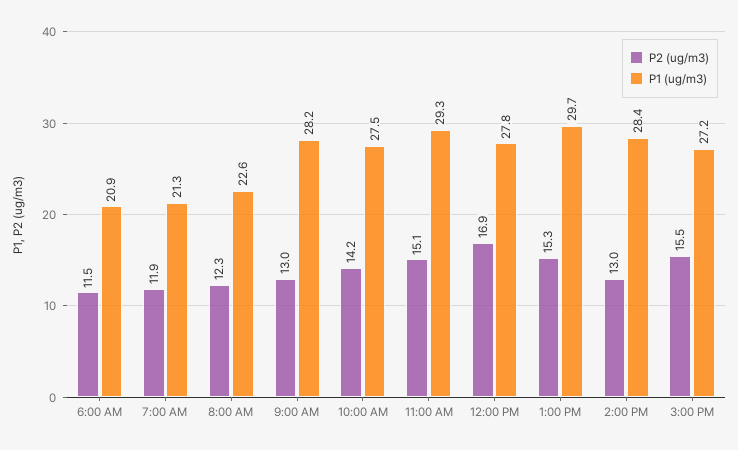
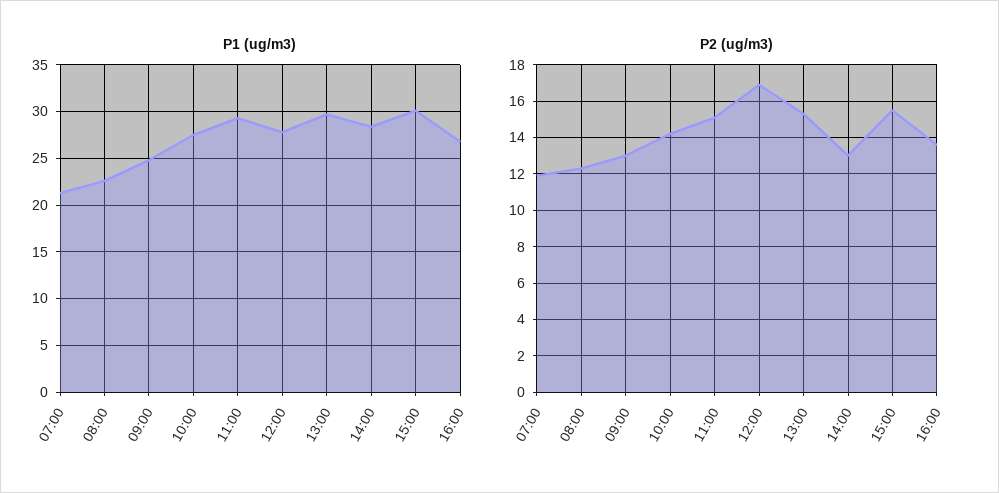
P2 (ug/m3), 6:00 AM: 11.5 -> none
P1 (ug/m3), 6:00 AM: 20.9 -> none
P1 (ug/m3), 9:00 AM: 28.2 -> 25
P1 (ug/m3), 3:00 PM: 27.2 -> 30
P1 (ug/m3), 16:00: none -> 27
P2 (ug/m3), 16:00: none -> 13.5

